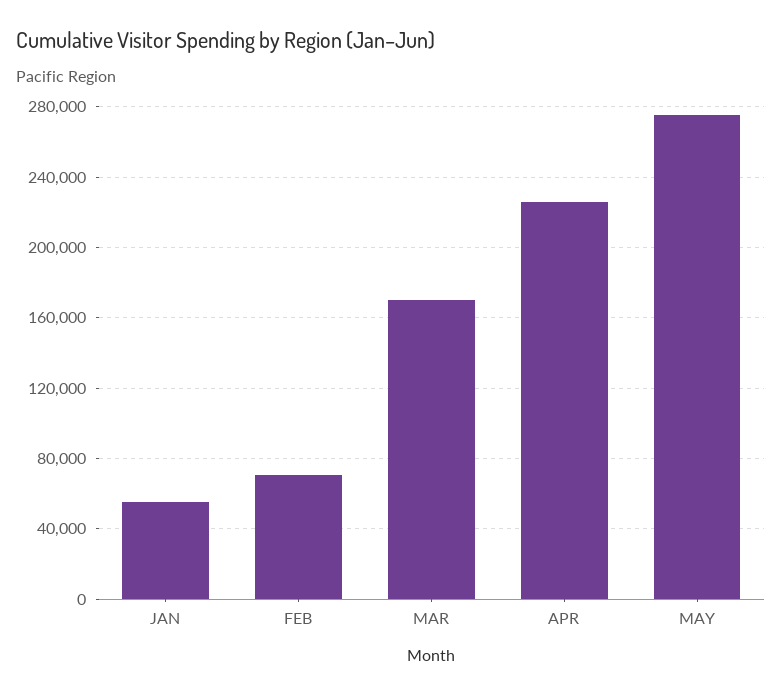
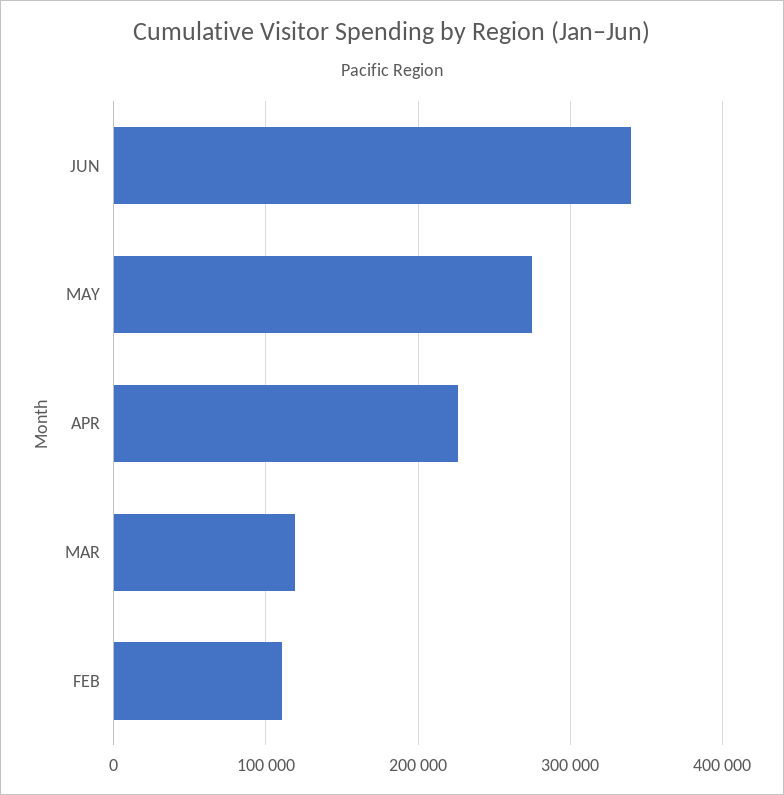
JAN: 55000 -> none
FEB: 70000 -> 110000
MAR: 170000 -> 120000
JUN: none -> 340000

